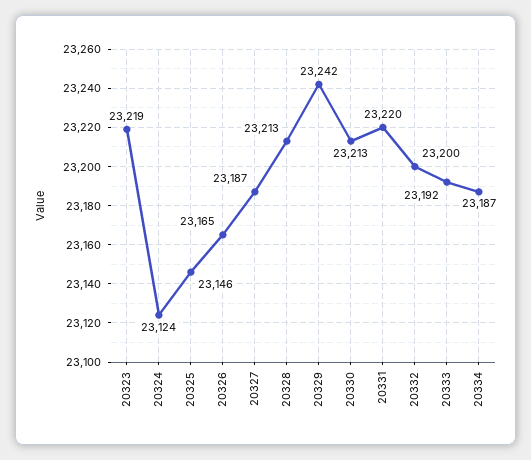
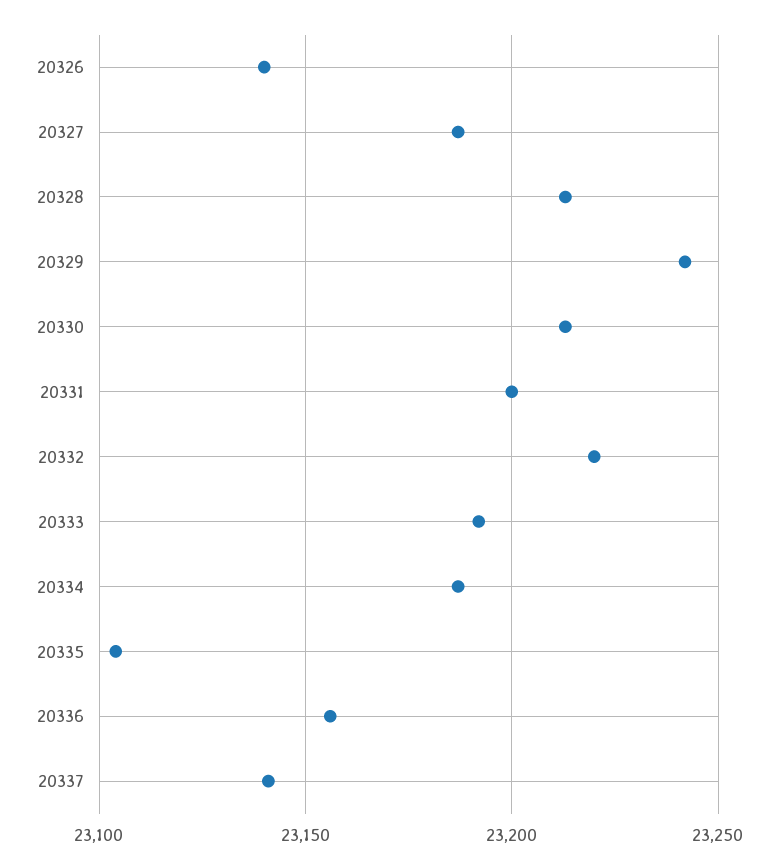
20323: 23219 -> none
20324: 23124 -> none
20325: 23146 -> none
20326: 23165 -> 23140
20331: 23220 -> 23200
20332: 23200 -> 23220
20335: none -> 23105
20336: none -> 23155
20337: none -> 23140

